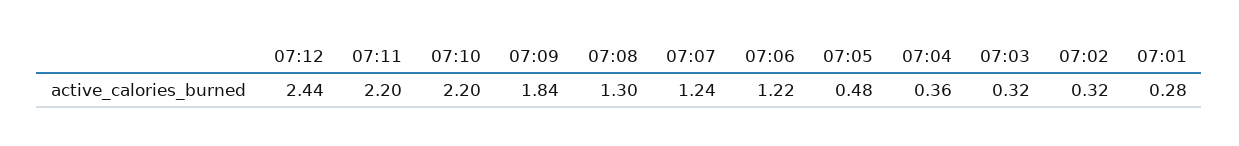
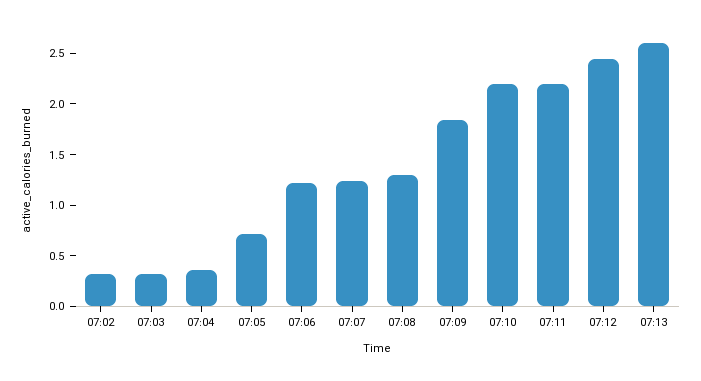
07:05: 0.48 -> 0.7
07:01: 0.28 -> none
07:13: none -> 2.6

